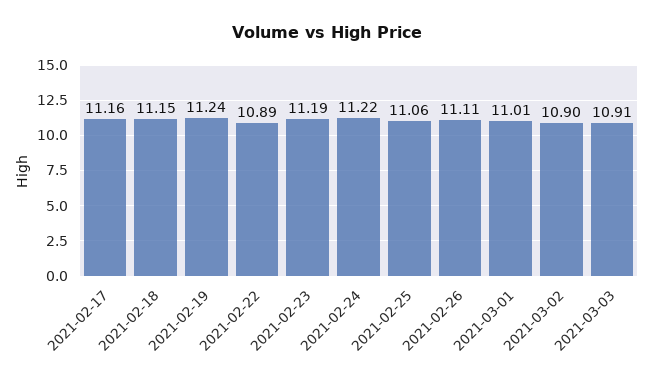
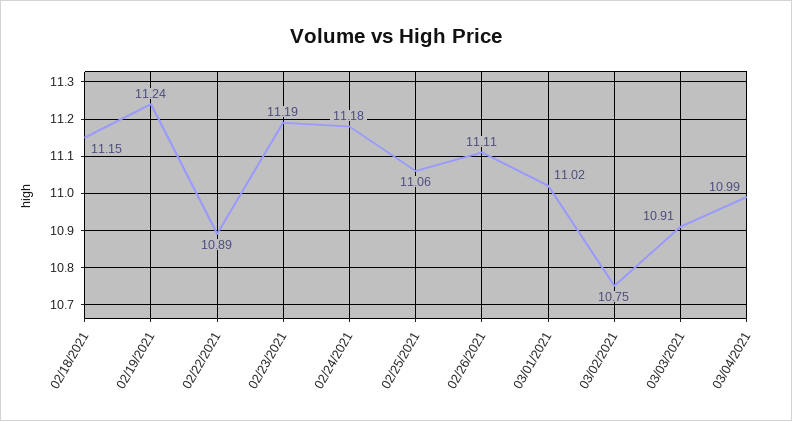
2021-02-17: 11.16 -> none
2021-02-24: 11.22 -> 11.18
2021-03-01: 11.01 -> 11.02
2021-03-02: 10.9 -> 10.75
03/04/2021: none -> 10.99

